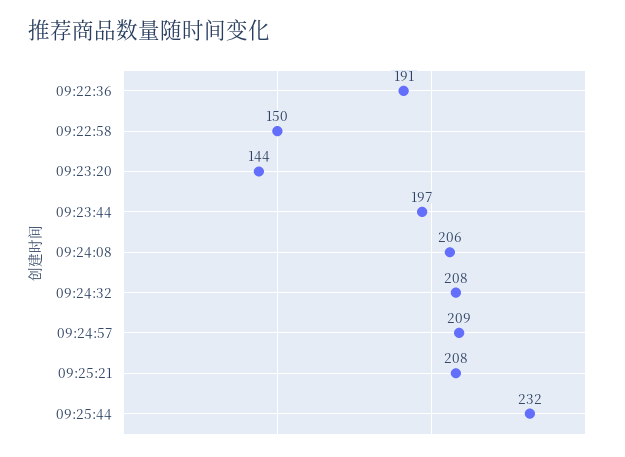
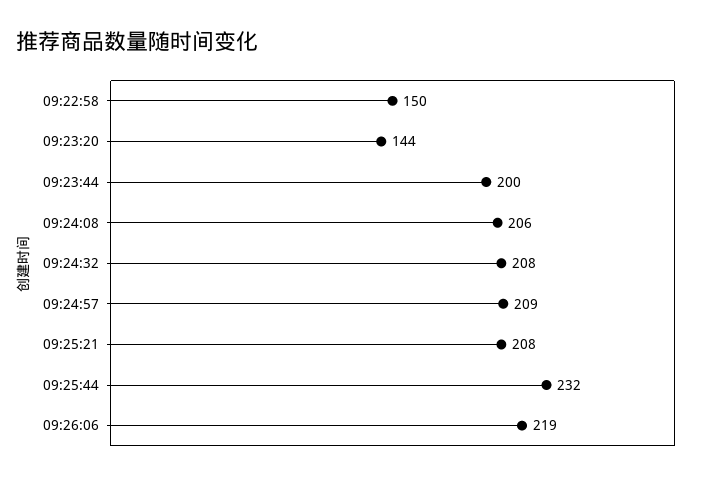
09:22:36: 191 -> none
09:23:44: 197 -> 200
09:26:06: none -> 219

